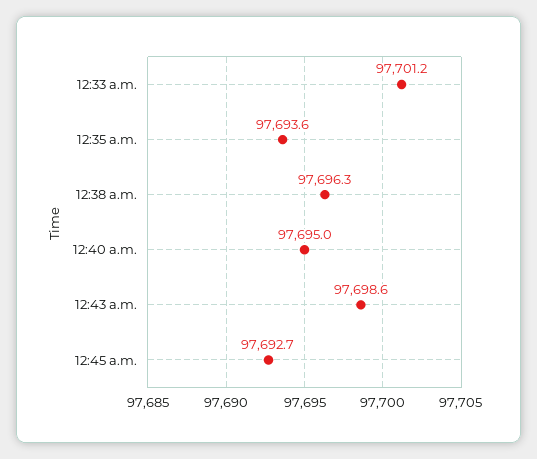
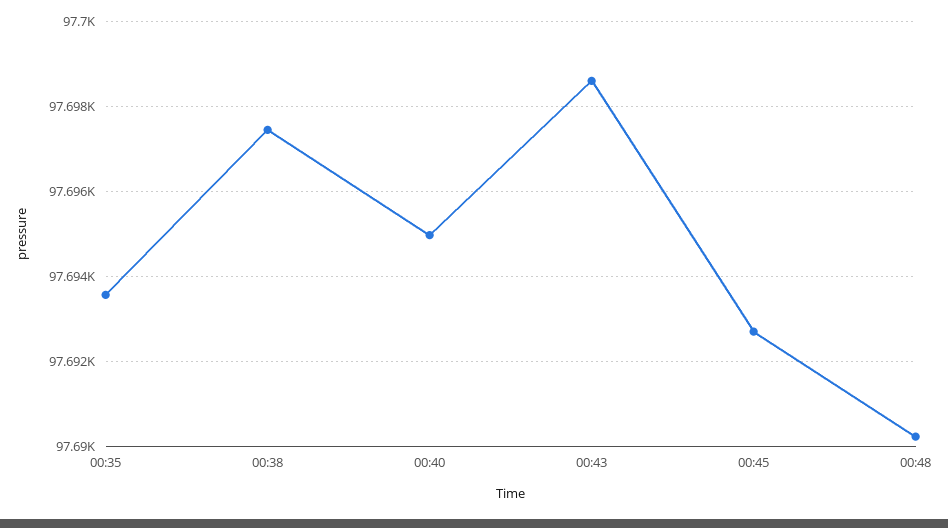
12:33 a.m.: 97701.2 -> none
12:38 a.m.: 97696.3 -> 97697.4
00:48: none -> 97690.2

